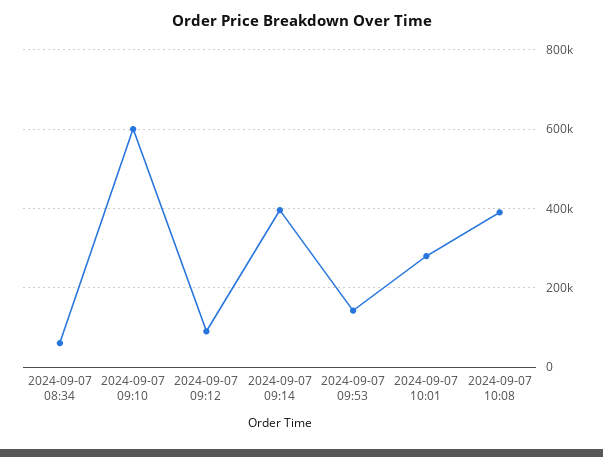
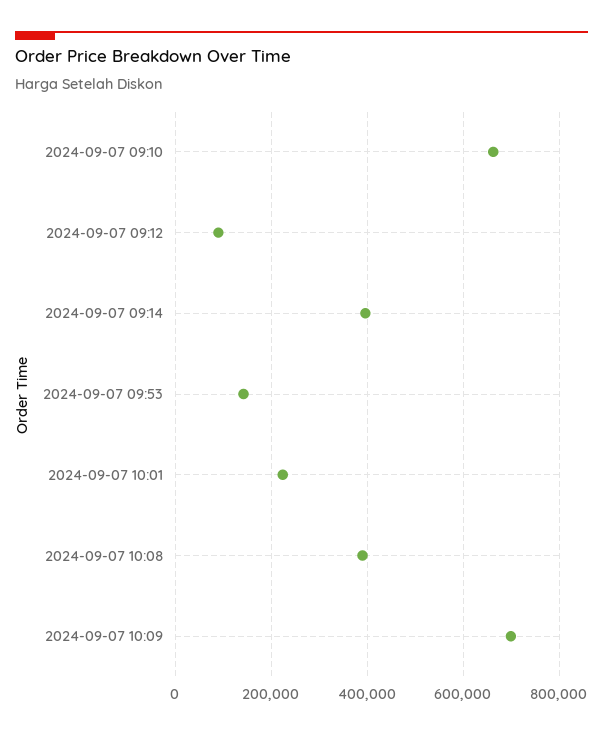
2024-09-07 08:34: 60000 -> none
2024-09-07 09:10: 600000 -> 660000
2024-09-07 10:01: 280000 -> 220000
2024-09-07 10:09: none -> 700000

